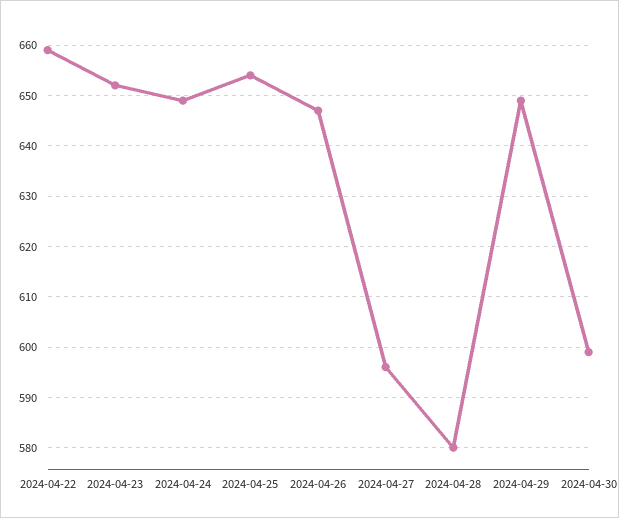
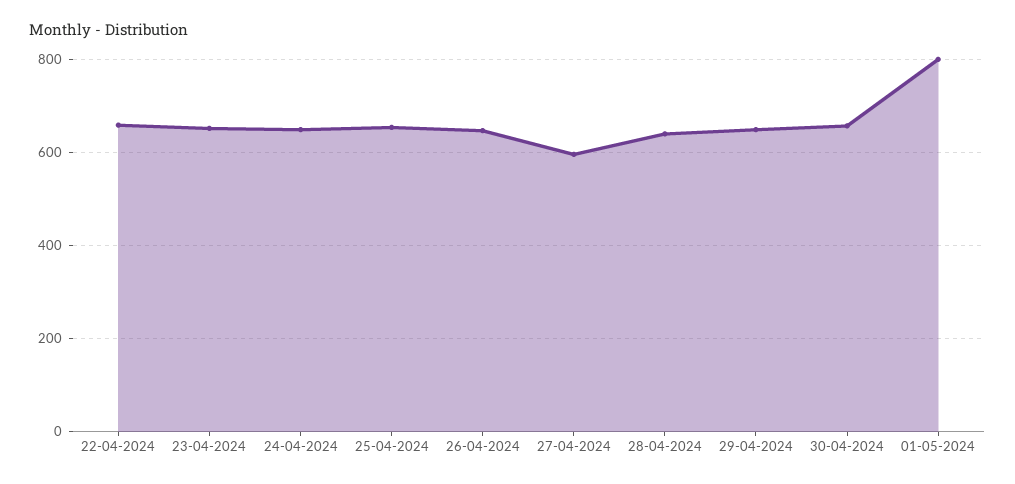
2024-04-28: 580 -> 640
2024-04-30: 600 -> 660
01-05-2024: none -> 800

